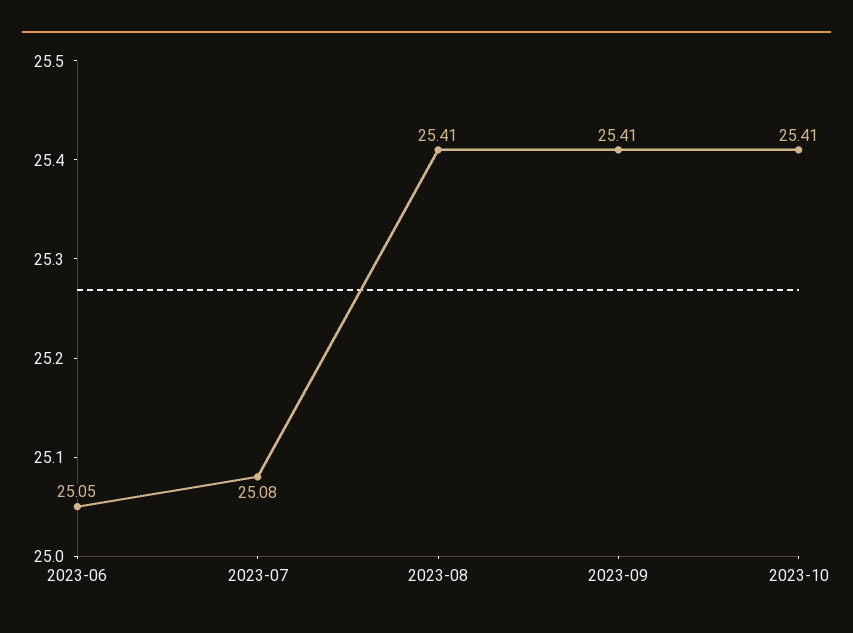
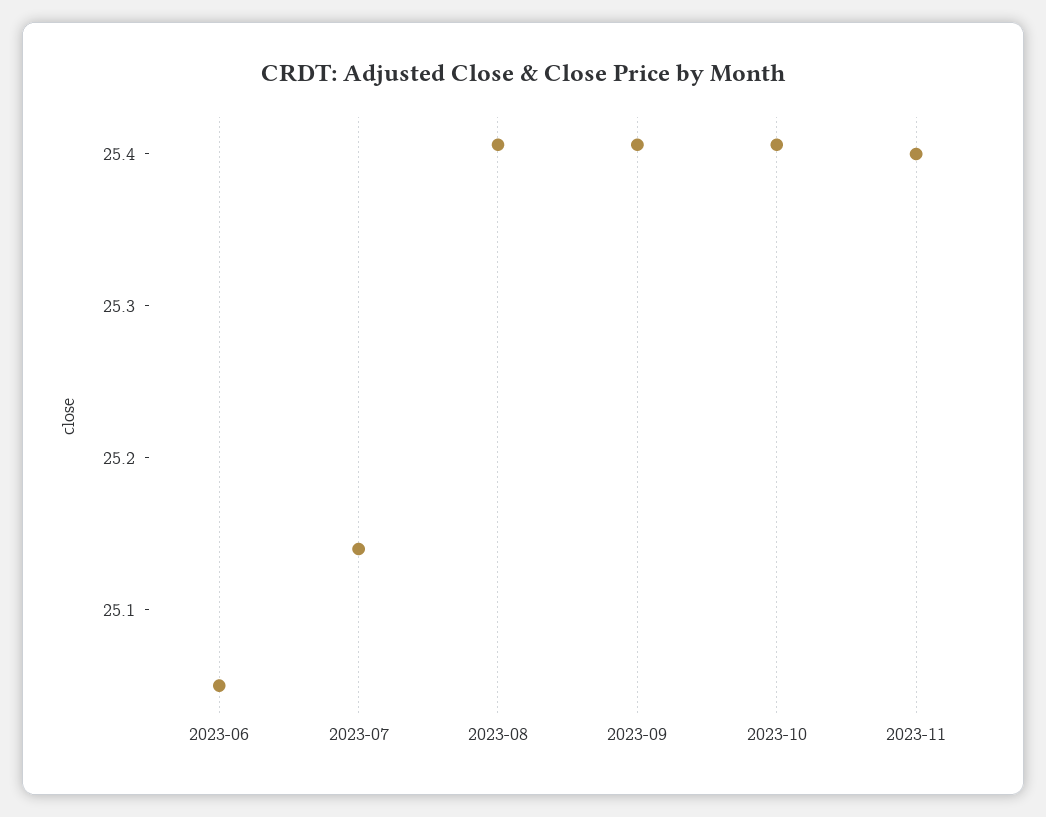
2023-07: 25.08 -> 25.14
2023-11: none -> 25.4

